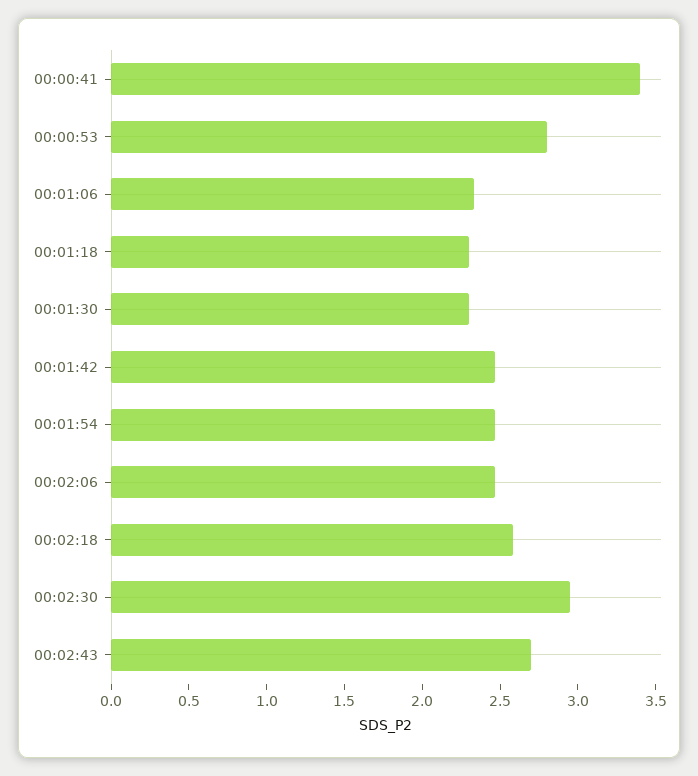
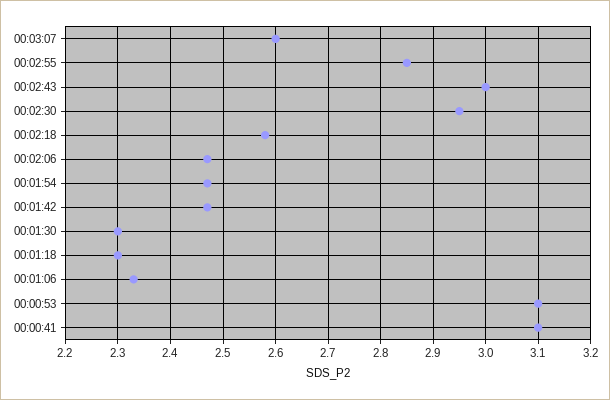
00:00:41: 3.4 -> 3.1
00:00:53: 2.8 -> 3.1
00:02:43: 2.7 -> 3
00:03:07: none -> 2.6
00:02:55: none -> 2.85

